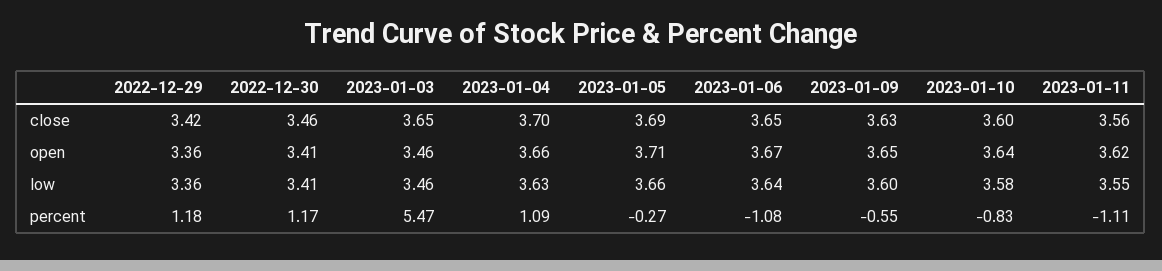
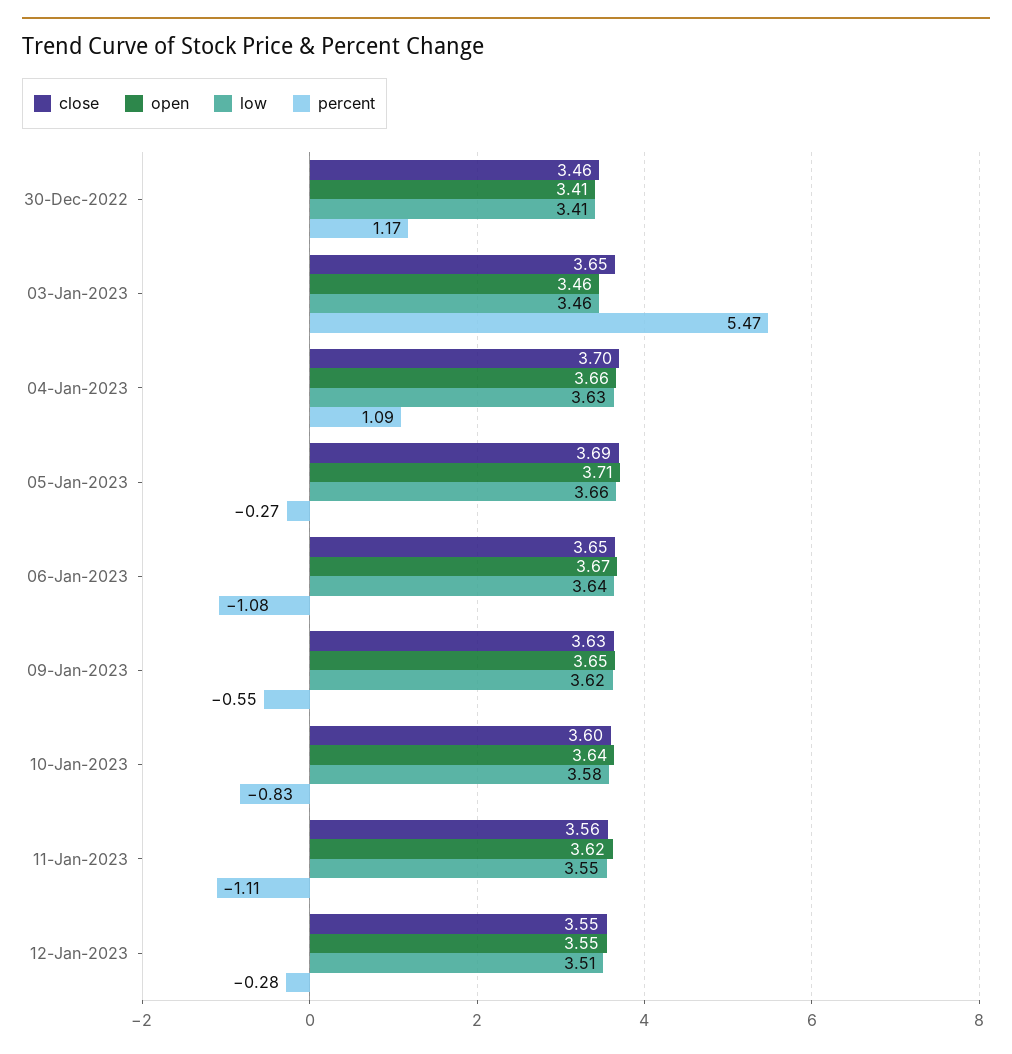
close, 2022-12-29: 3.42 -> none
open, 2022-12-29: 3.36 -> none
low, 2022-12-29: 3.36 -> none
low, 2023-01-09: 3.6 -> 3.62
percent, 2022-12-29: 1.18 -> none
close, 12-Jan-2023: none -> 3.55
open, 12-Jan-2023: none -> 3.55
low, 12-Jan-2023: none -> 3.51
percent, 12-Jan-2023: none -> -0.28

